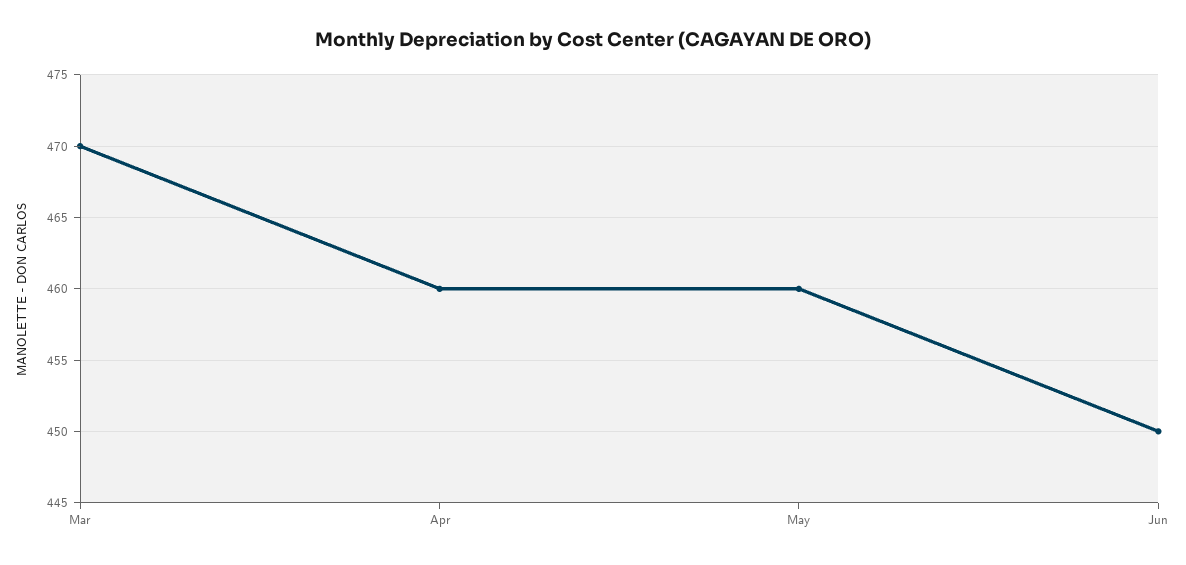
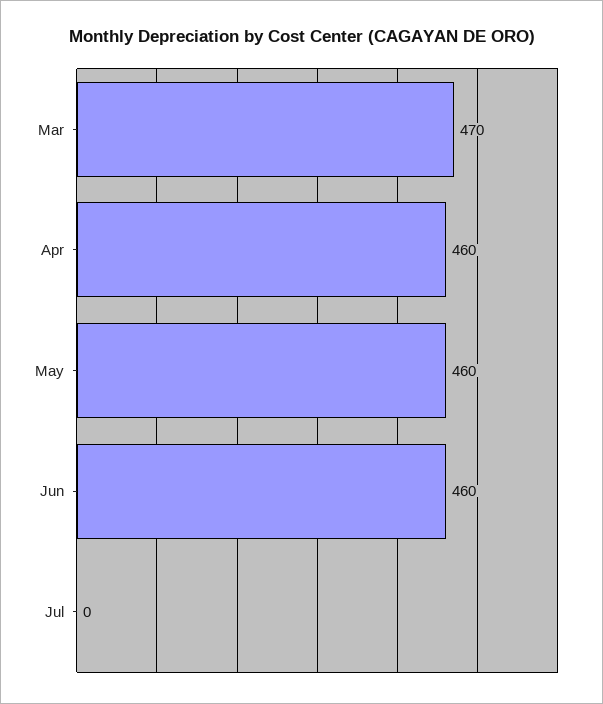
Jun: 450 -> 460
Jul: none -> 0

